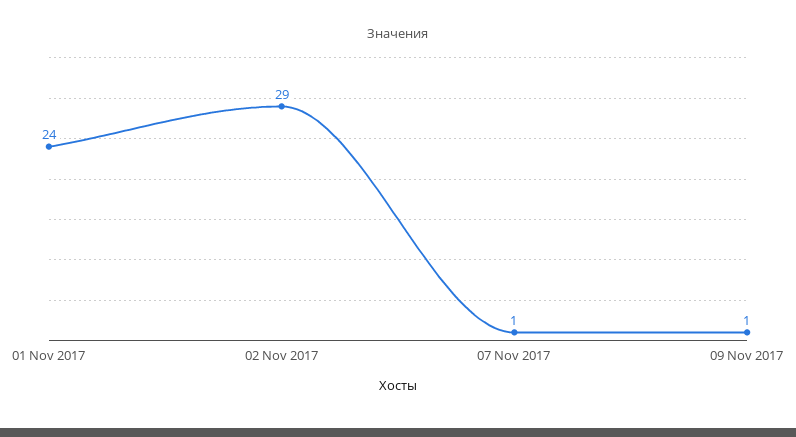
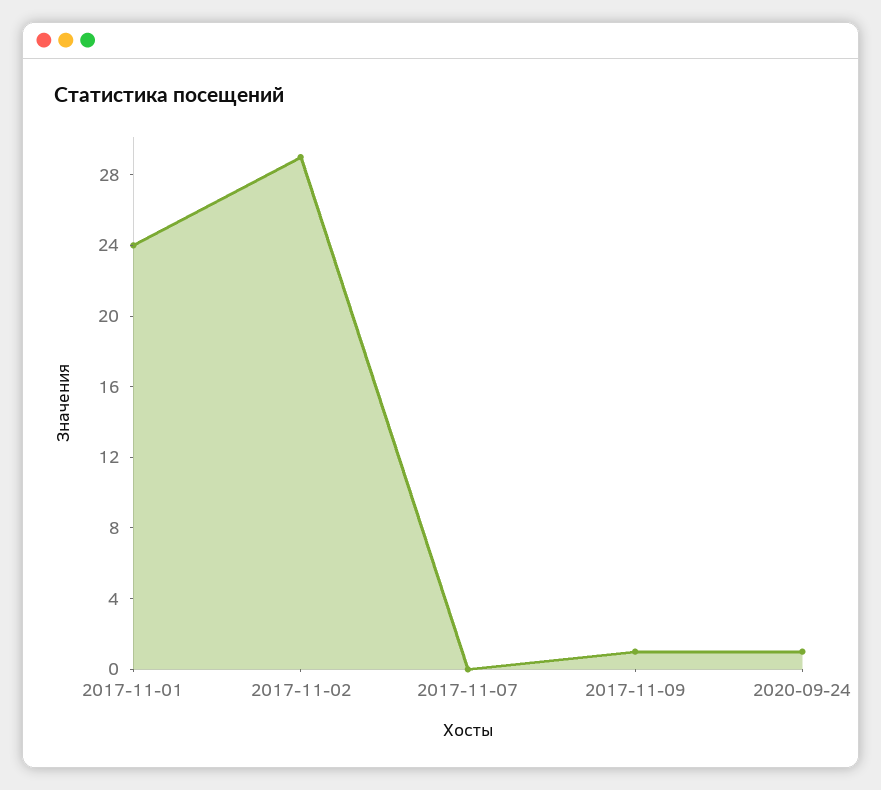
07 Nov 2017: 1 -> 0
2020-09-24: none -> 1

